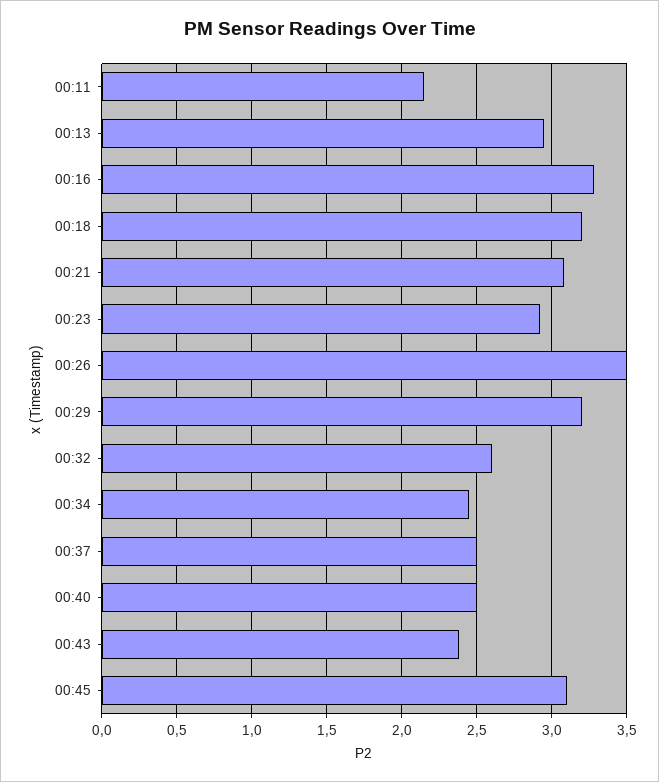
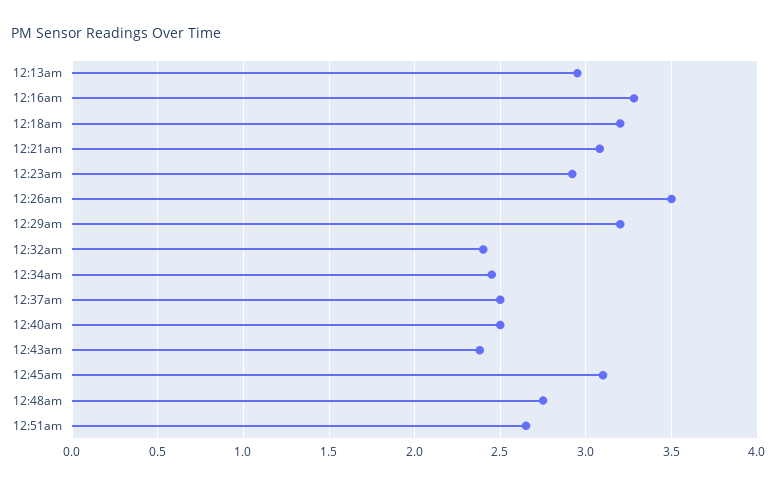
00:11: 2.15 -> none
00:32: 2.6 -> 2.4
12:48am: none -> 2.75
12:51am: none -> 2.65

